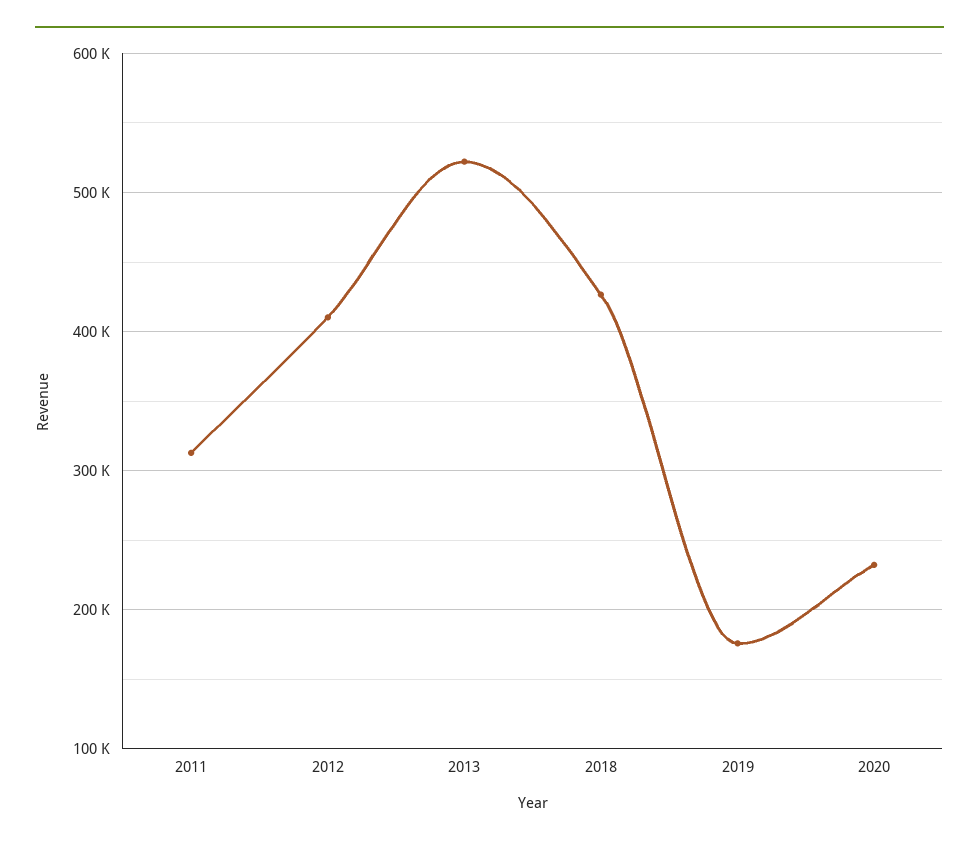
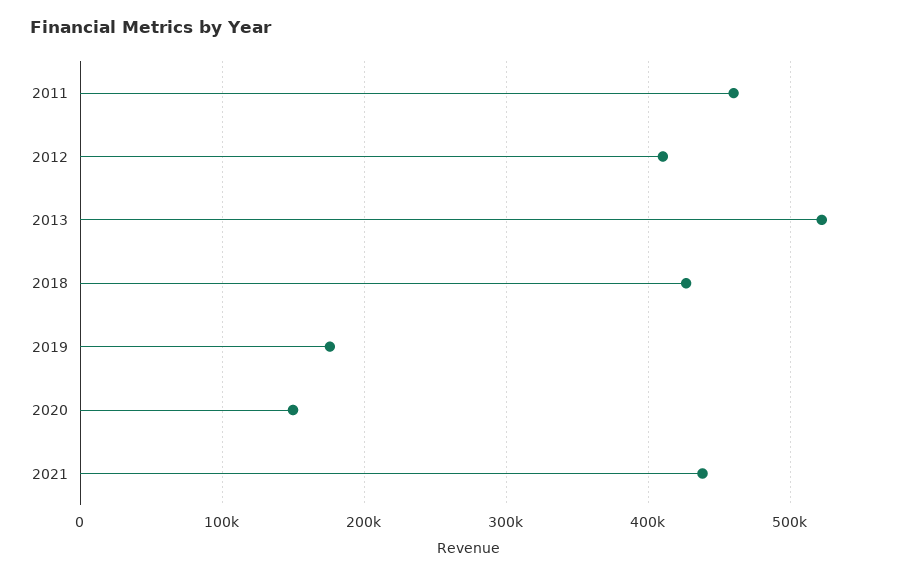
2011: 310000 -> 460000
2020: 230000 -> 150000
2021: none -> 440000

